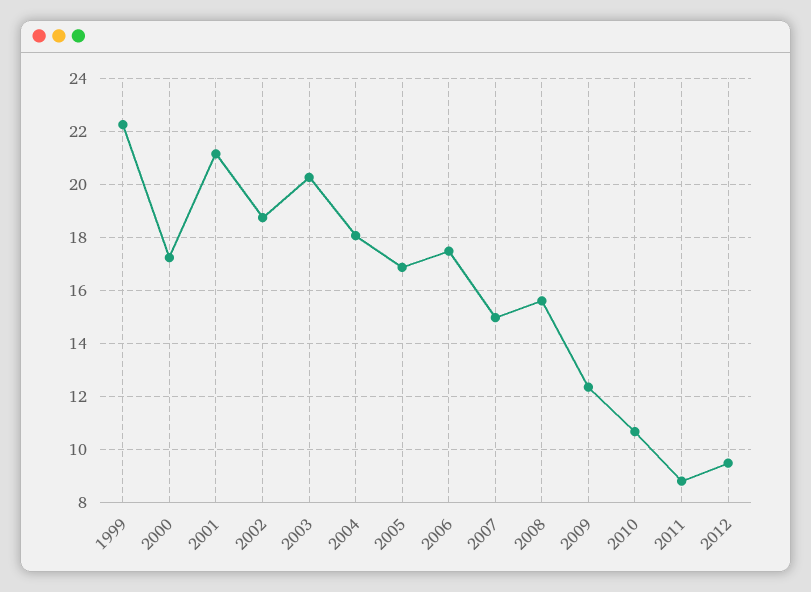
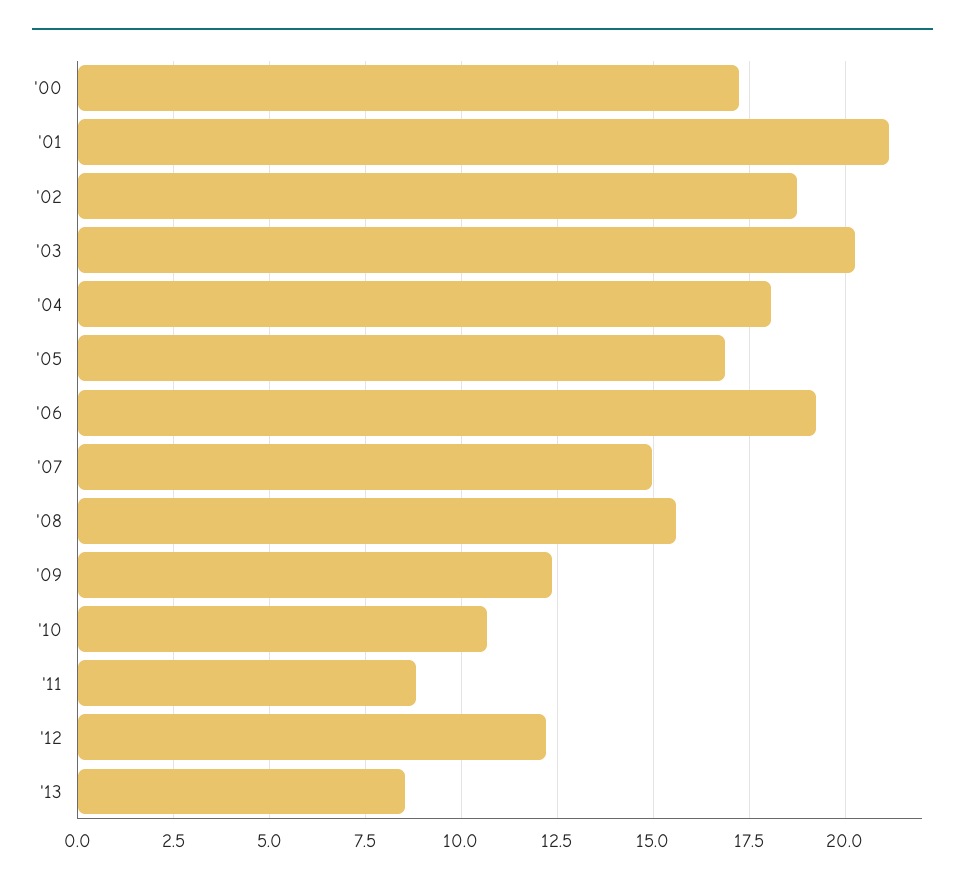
1999: 22.25 -> none
2006: 17.5 -> 19.25
2012: 9.5 -> 12.25
'13: none -> 8.5

